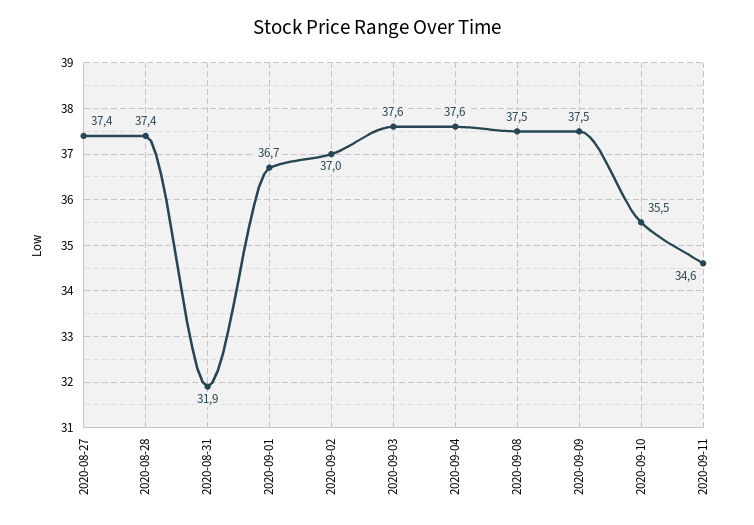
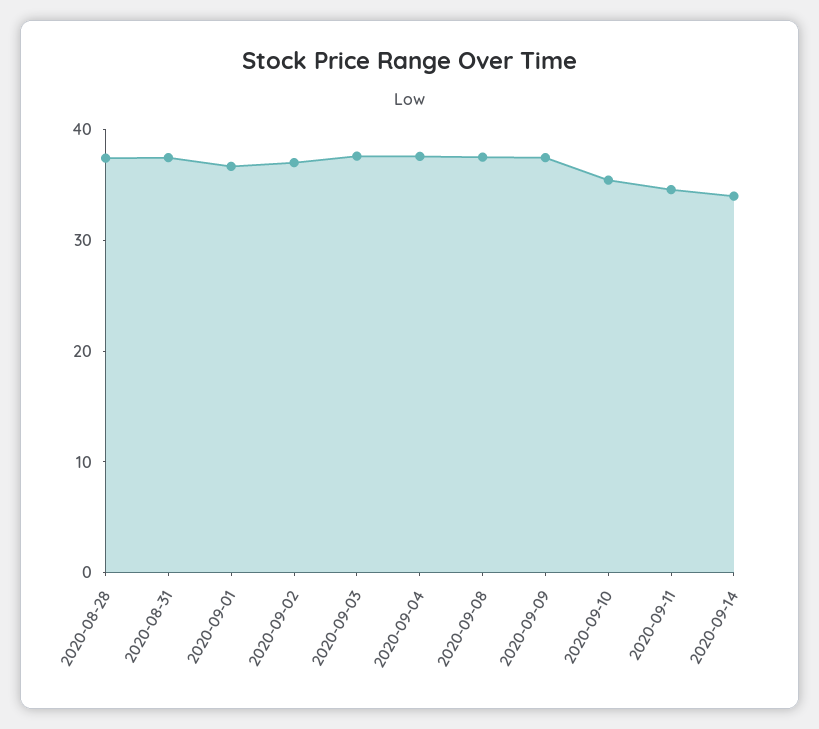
2020-08-27: 37.4 -> none
2020-08-31: 31.9 -> 38
2020-09-14: none -> 34

